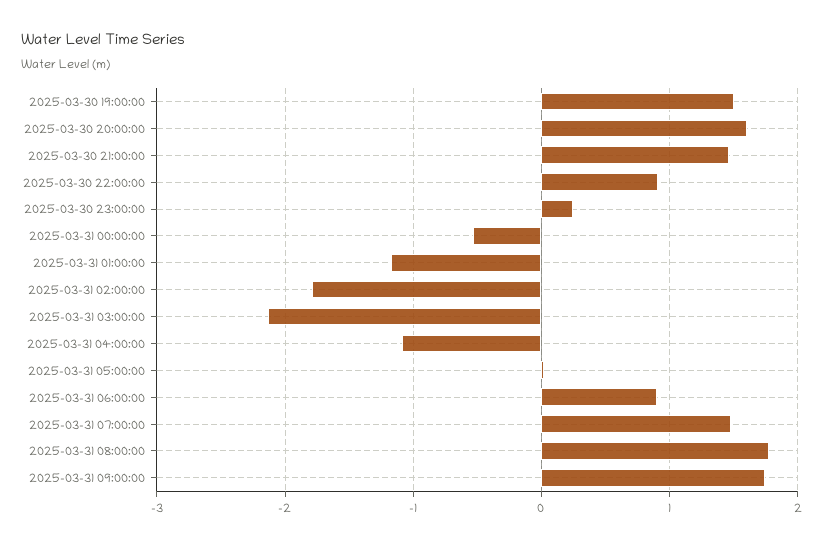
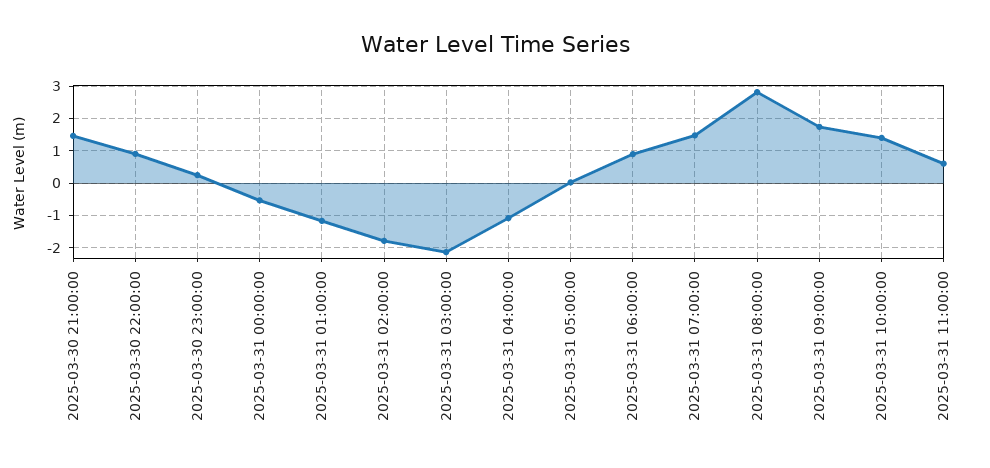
2025-03-30 19:00:00: 1.5 -> none
2025-03-30 20:00:00: 1.6 -> none
2025-03-31 08:00:00: 1.8 -> 2.8
2025-03-31 10:00:00: none -> 1.4
2025-03-31 11:00:00: none -> 0.6

